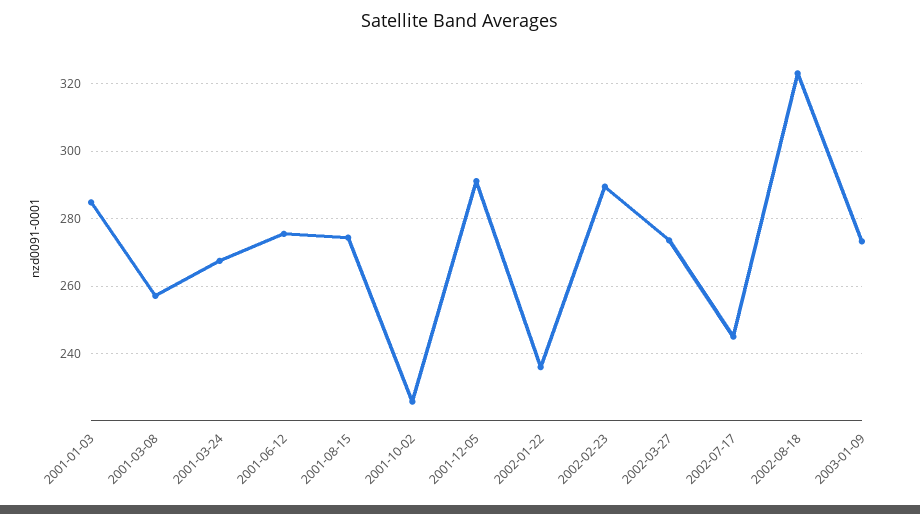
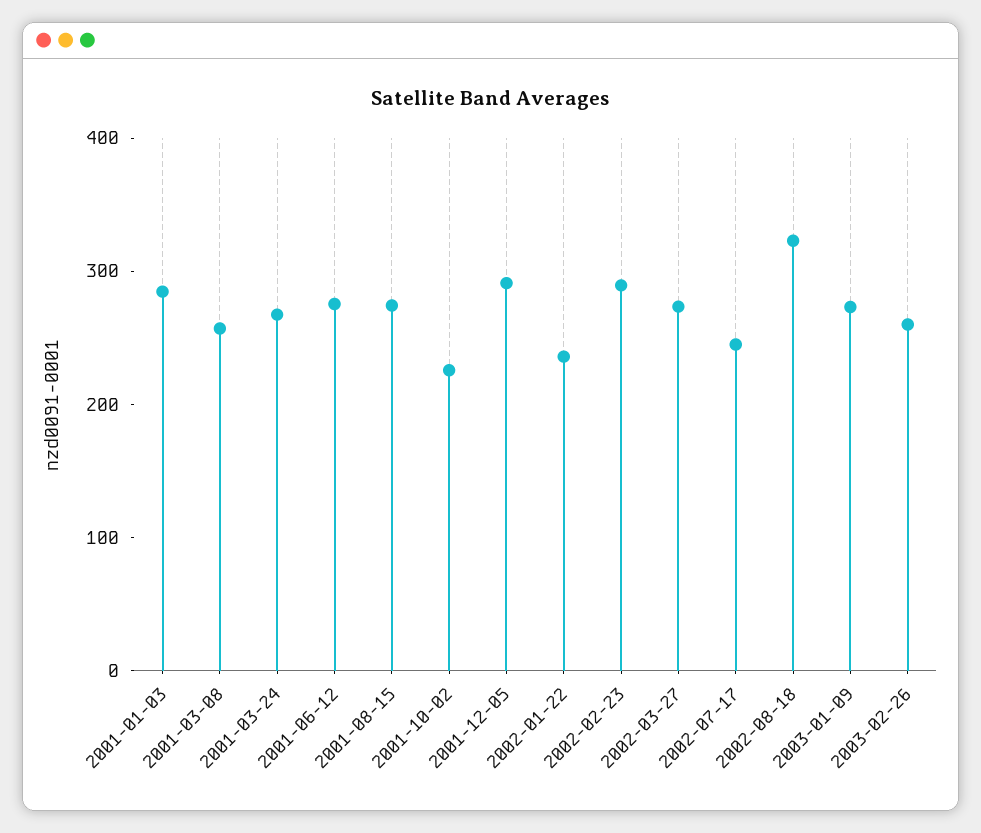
2003-02-26: none -> 260

